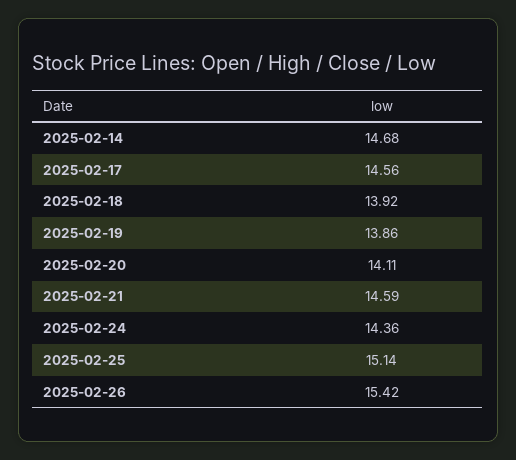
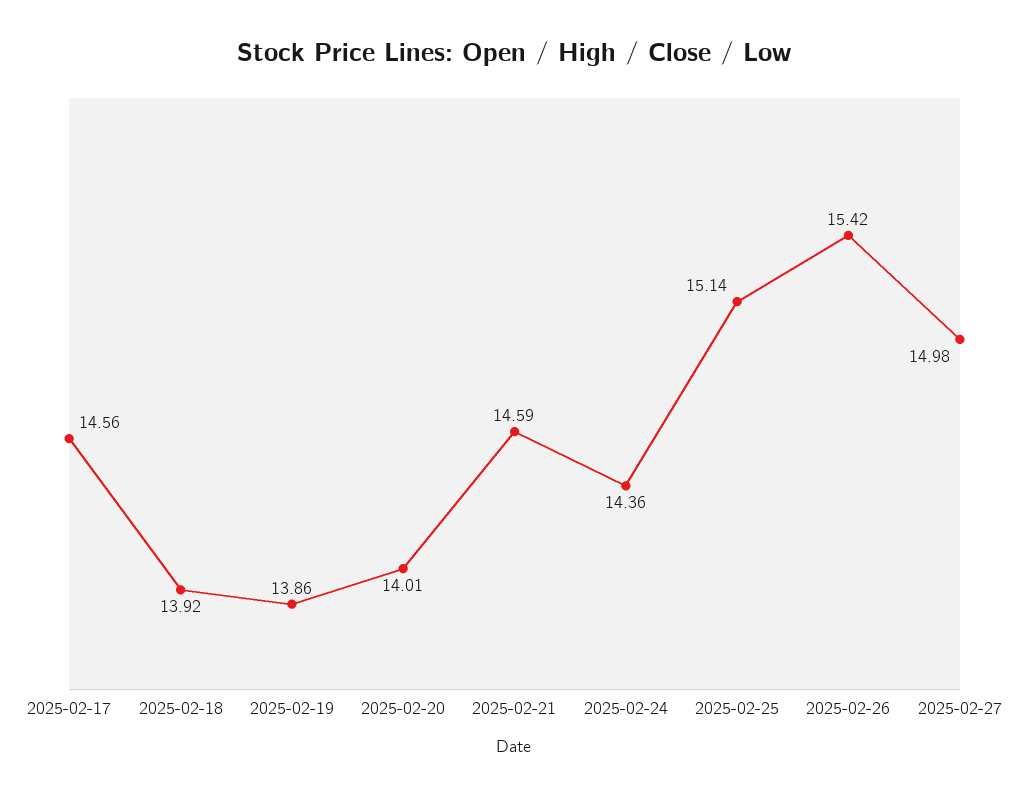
2025-02-14: 14.68 -> none
2025-02-20: 14.11 -> 14.01
2025-02-27: none -> 14.98

